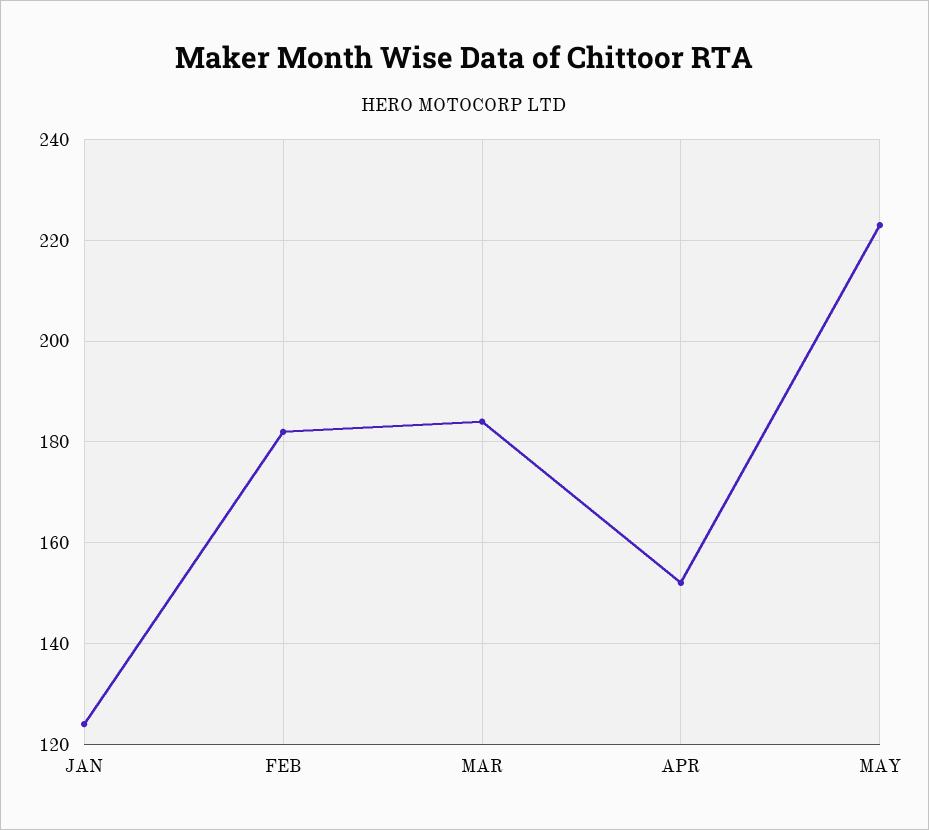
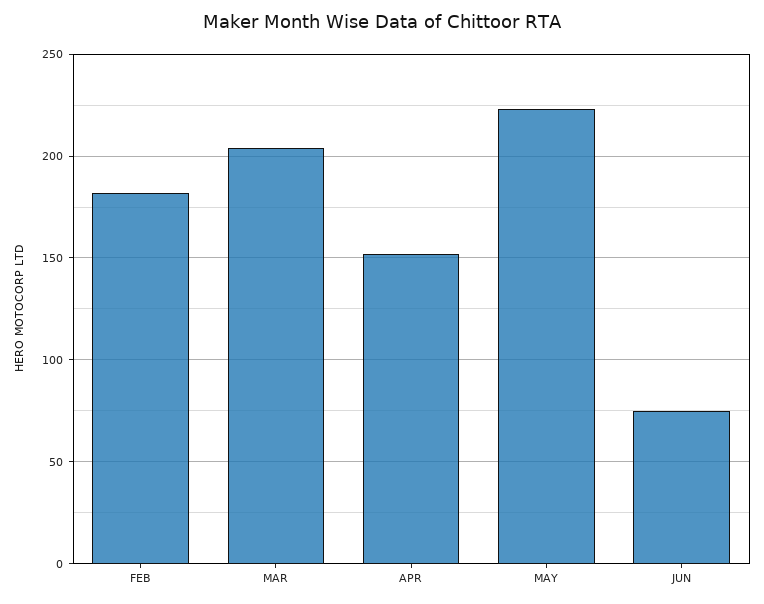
JAN: 125 -> none
MAR: 185 -> 205
JUN: none -> 75

